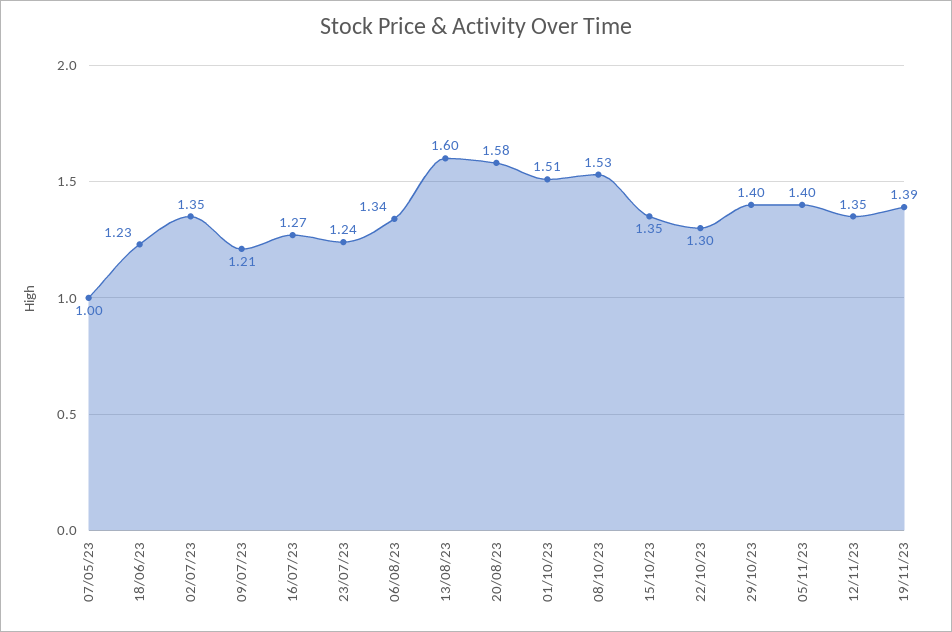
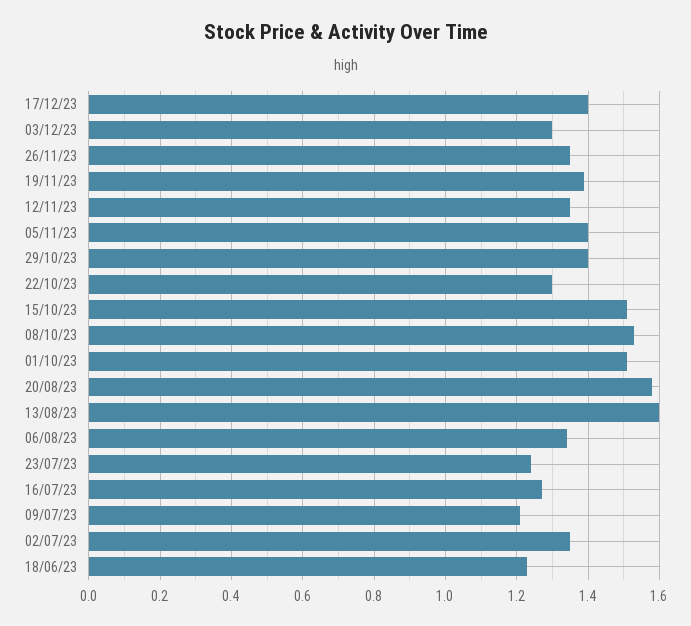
07/05/23: 1 -> none
15/10/23: 1.35 -> 1.5
17/12/23: none -> 1.4
03/12/23: none -> 1.3
26/11/23: none -> 1.35

